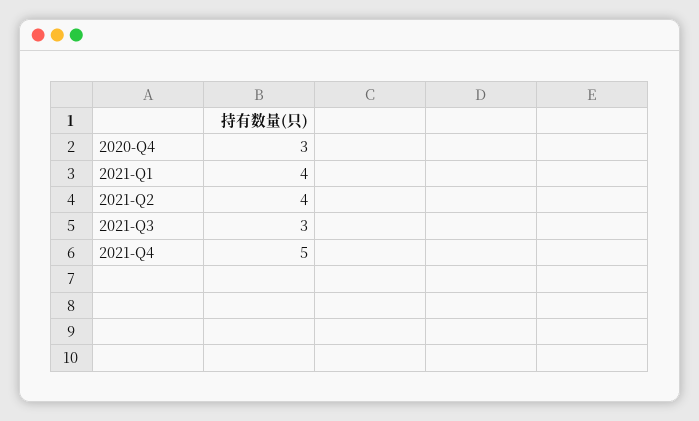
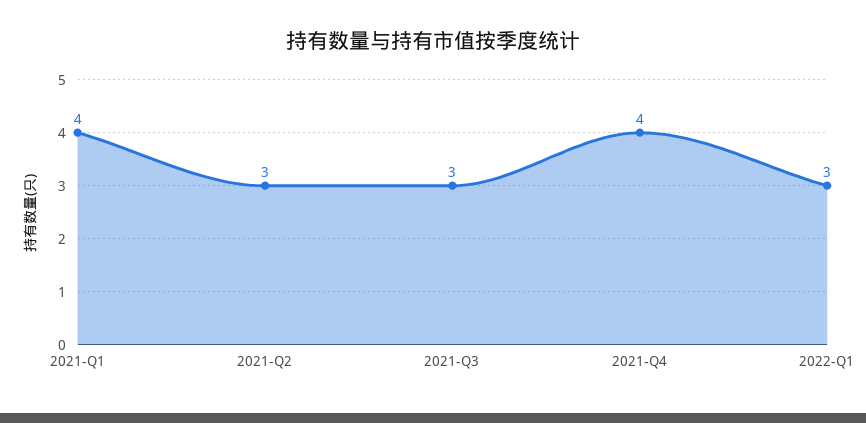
2020-Q4: 3 -> none
2021-Q2: 4 -> 3
2021-Q4: 5 -> 4
2022-Q1: none -> 3

